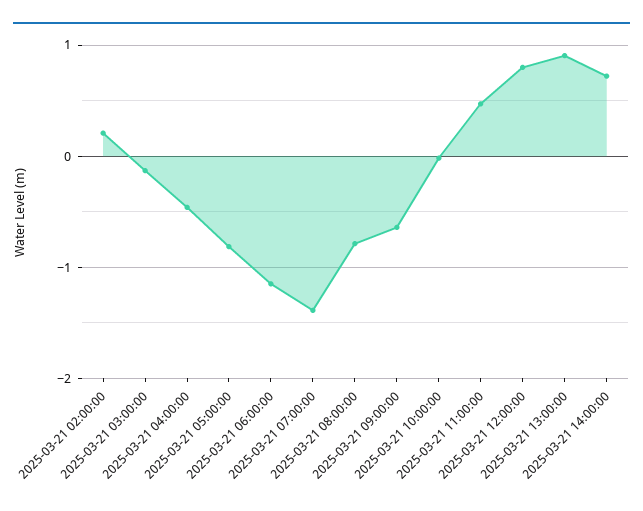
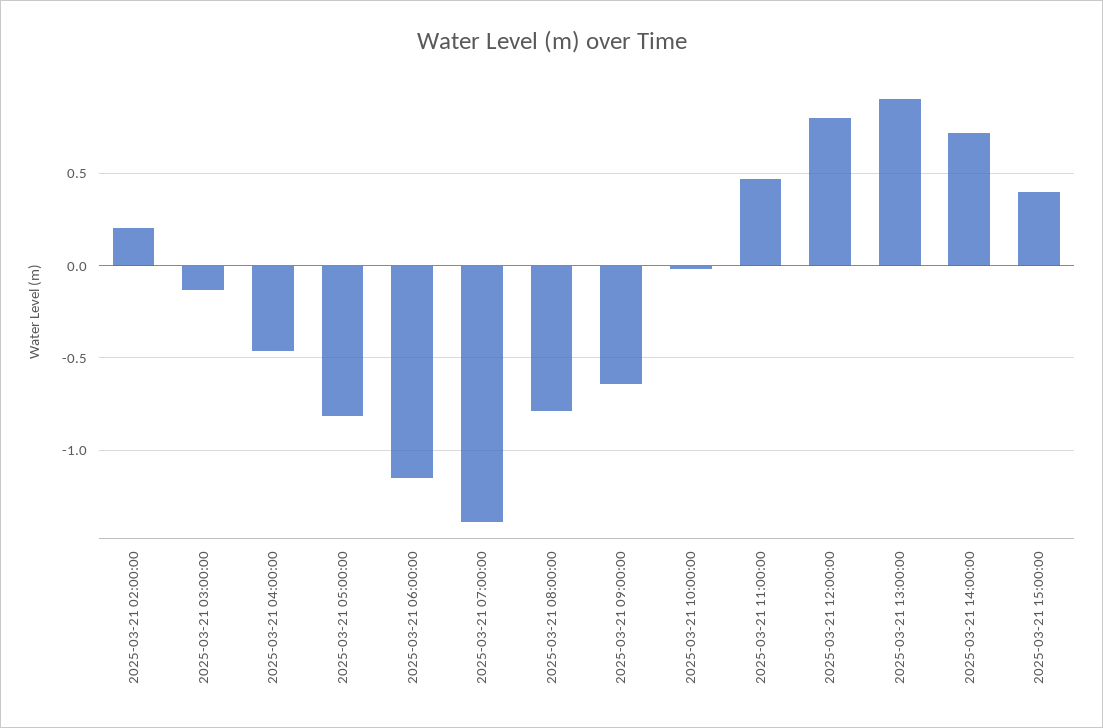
2025-03-21 15:00:00: none -> 0.4

